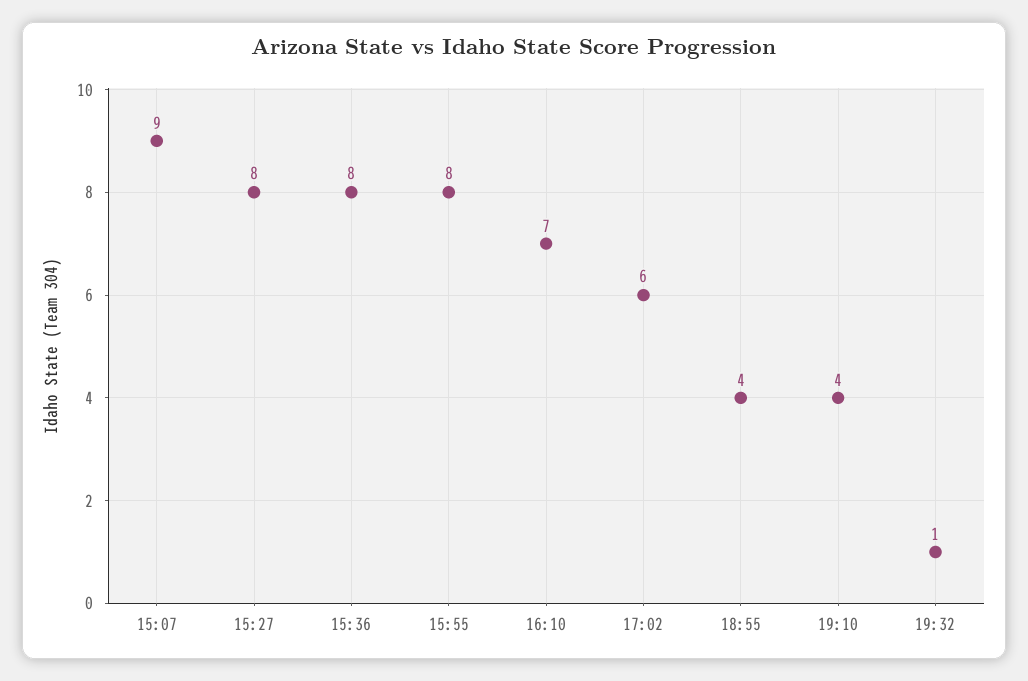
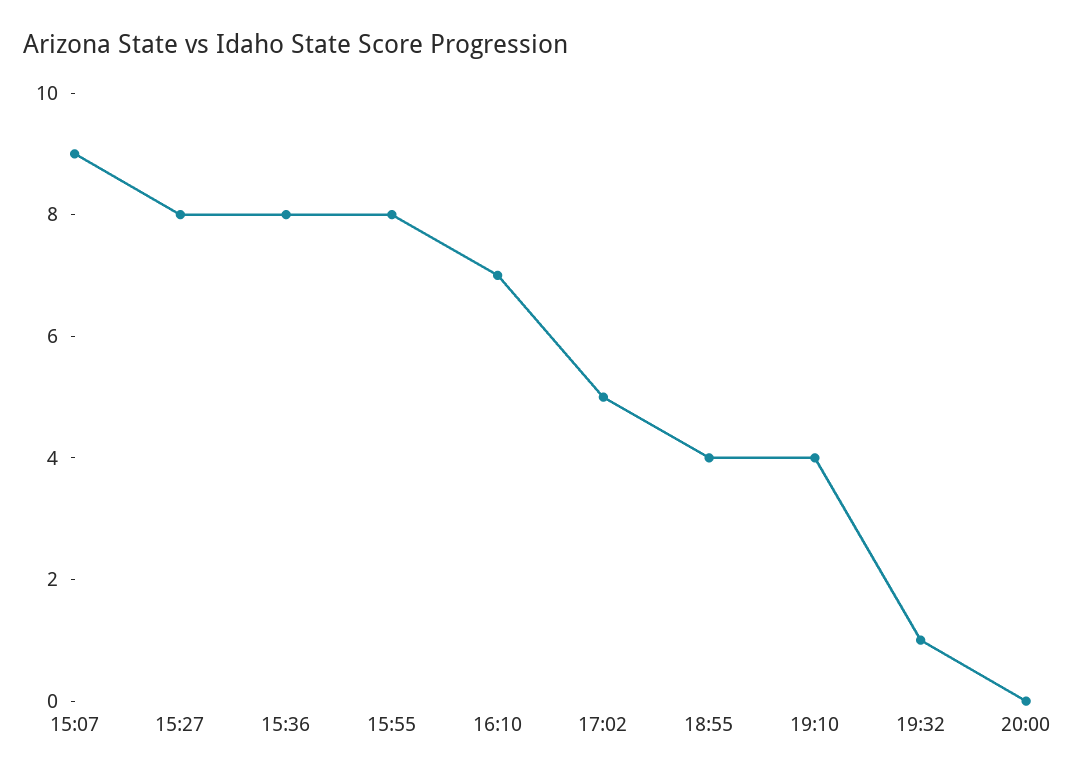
17:02: 6 -> 5
20:00: none -> 0

